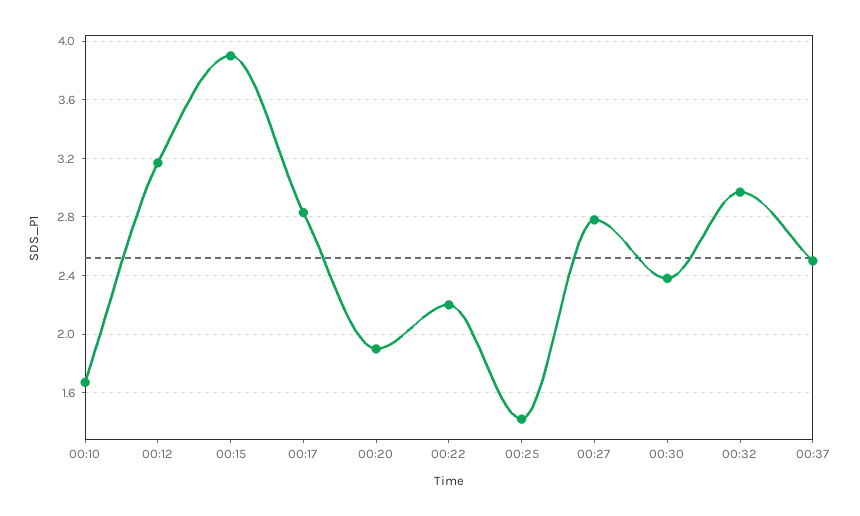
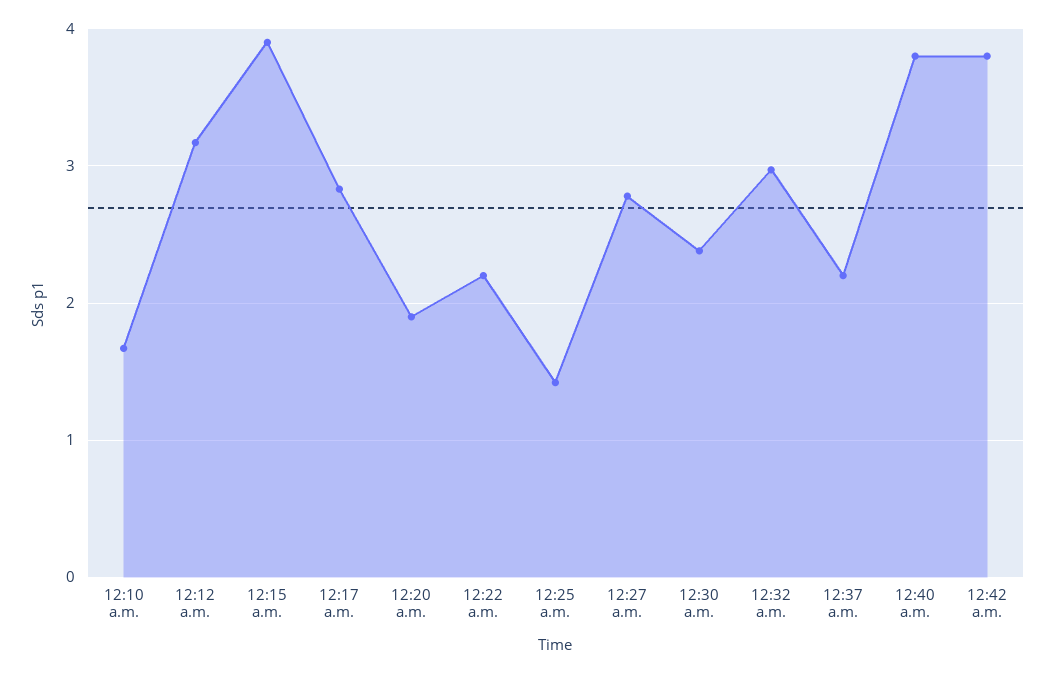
00:37: 2.5 -> 2.2
12:40 a.m.: none -> 3.8
12:42 a.m.: none -> 3.8

